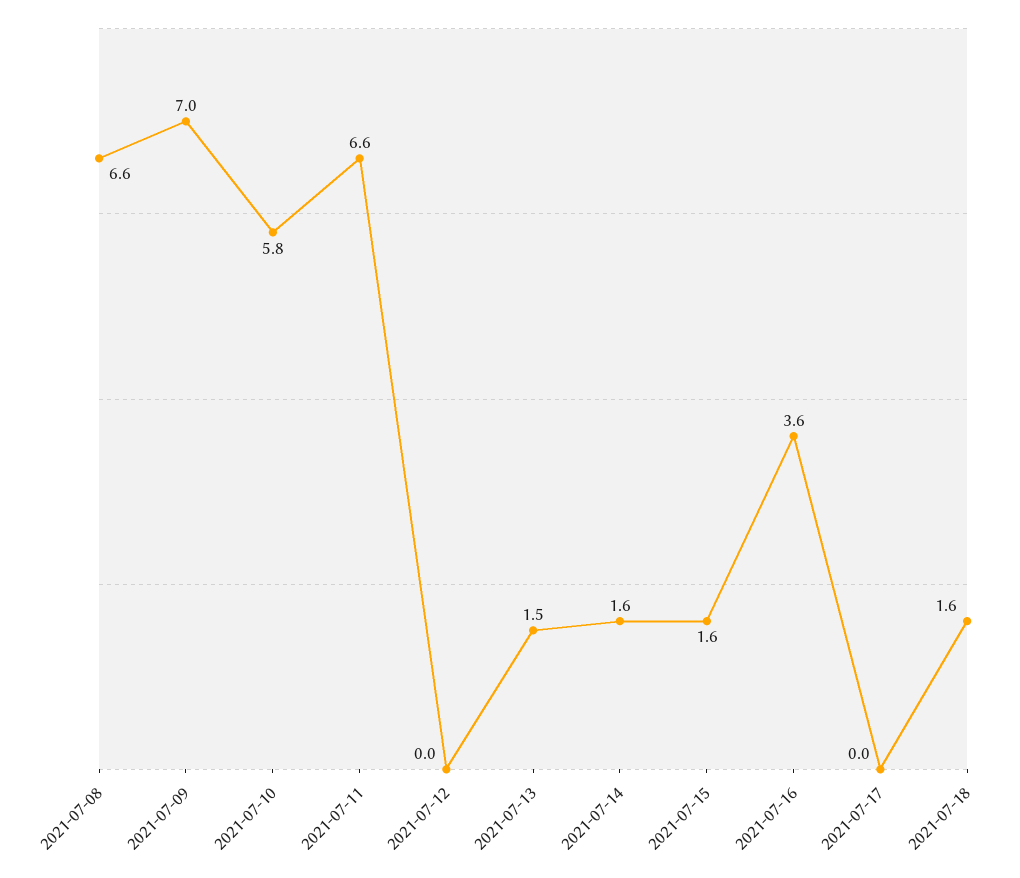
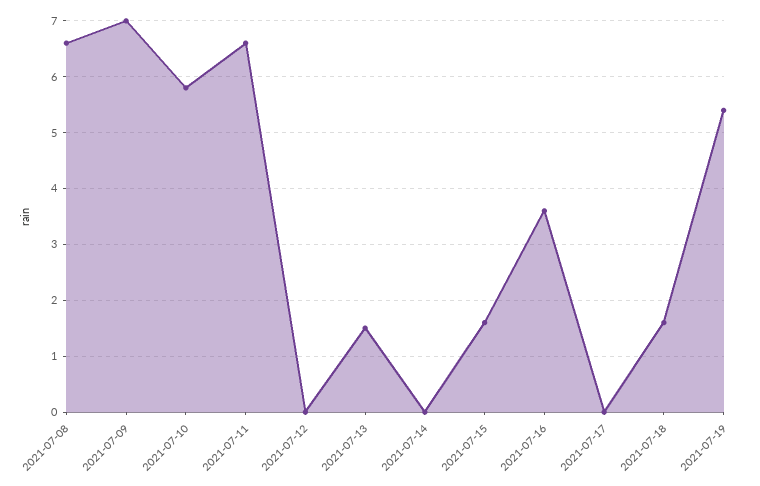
2021-07-14: 1.6 -> 0
2021-07-19: none -> 5.5

